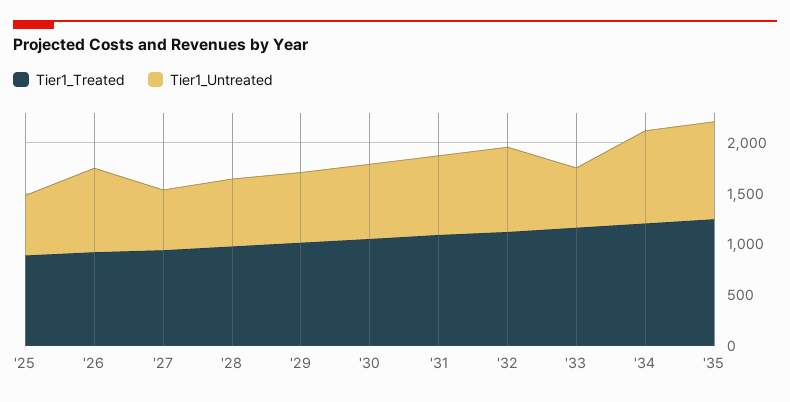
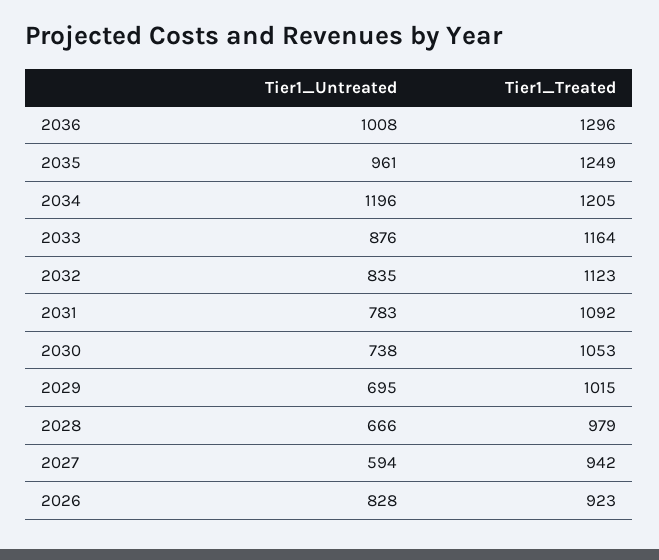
Tier1_Treated, '25: 900 -> none
Tier1_Untreated, '25: 600 -> none
Tier1_Untreated, '33: 600 -> 876
Tier1_Untreated, '34: 900 -> 1196
Tier1_Untreated, 2036: none -> 1008
Tier1_Treated, 2036: none -> 1296

